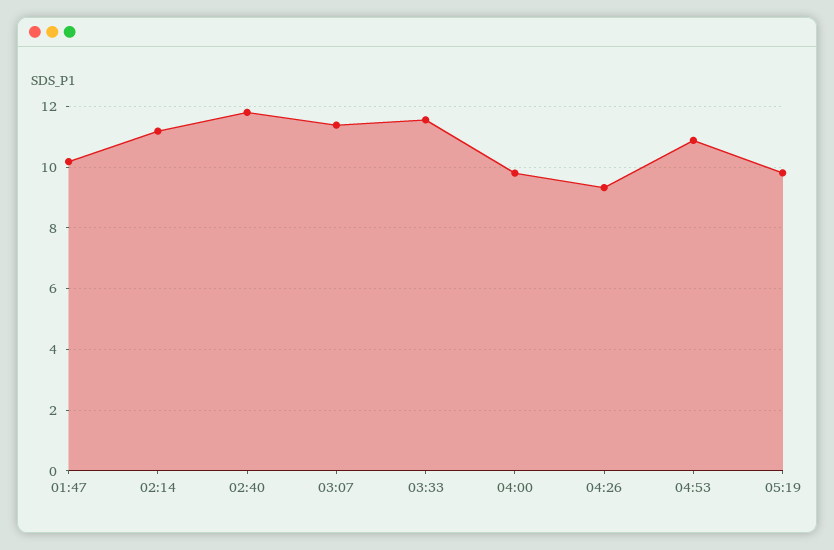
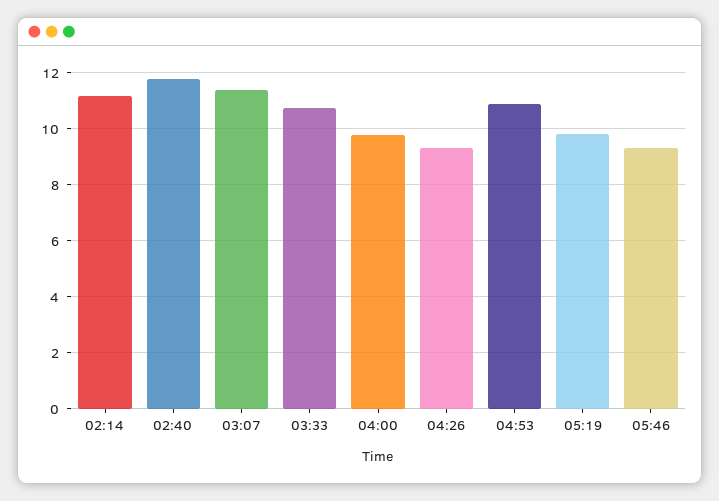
01:47: 10.2 -> none
03:33: 11.6 -> 10.75
05:46: none -> 9.25

